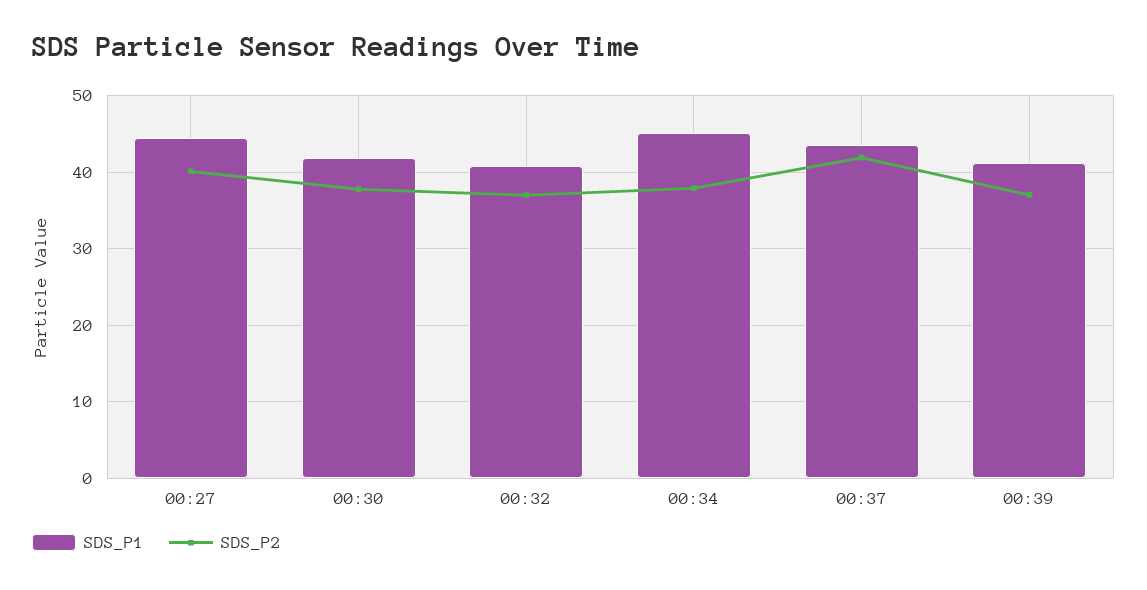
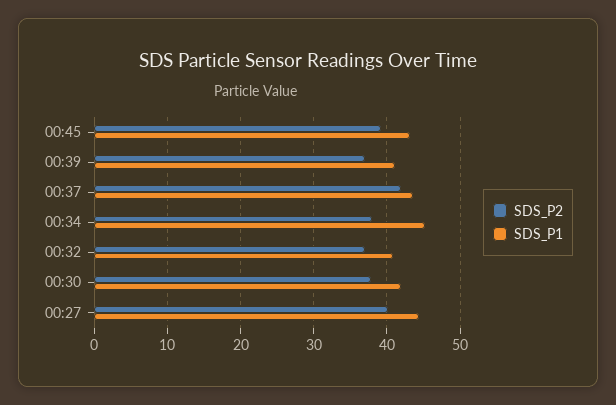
SDS_P2, 00:45: none -> 39
SDS_P1, 00:45: none -> 43

